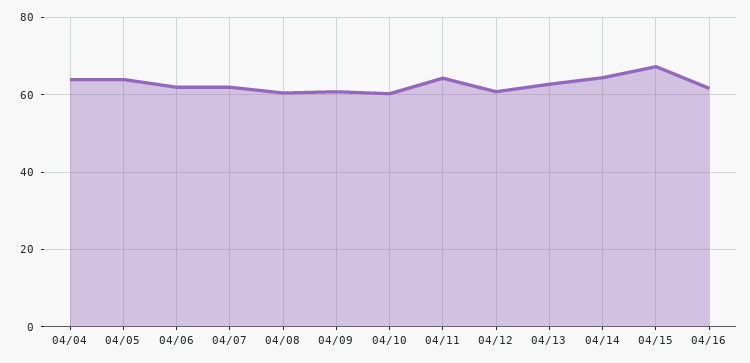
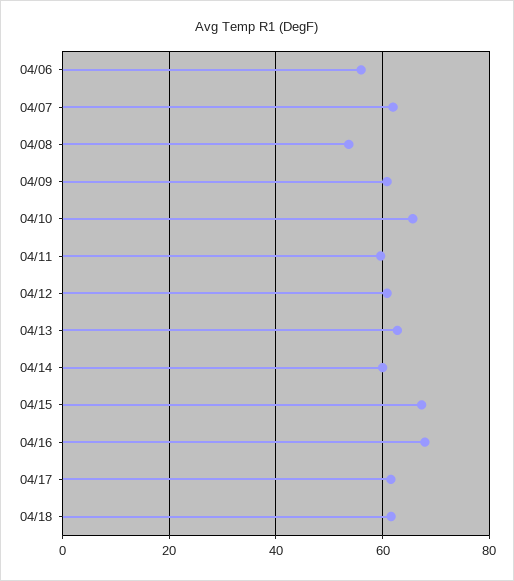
04/04: 64 -> none
04/05: 64 -> none
04/06: 62 -> 56
04/08: 60 -> 54
04/10: 60 -> 66
04/11: 64 -> 60
04/14: 64 -> 60
04/16: 62 -> 68
04/17: none -> 62
04/18: none -> 62

